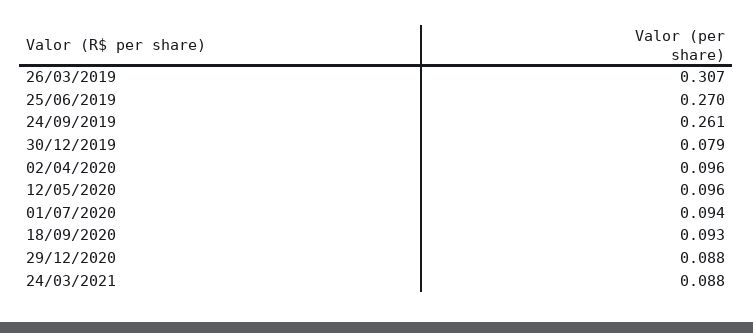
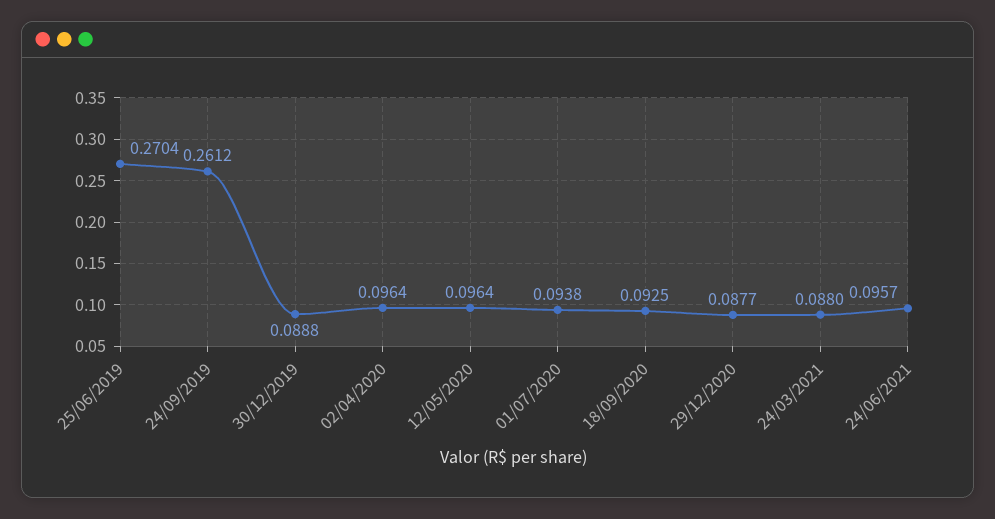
26/03/2019: 0.307 -> none
30/12/2019: 0.079 -> 0.0888
24/06/2021: none -> 0.0957

